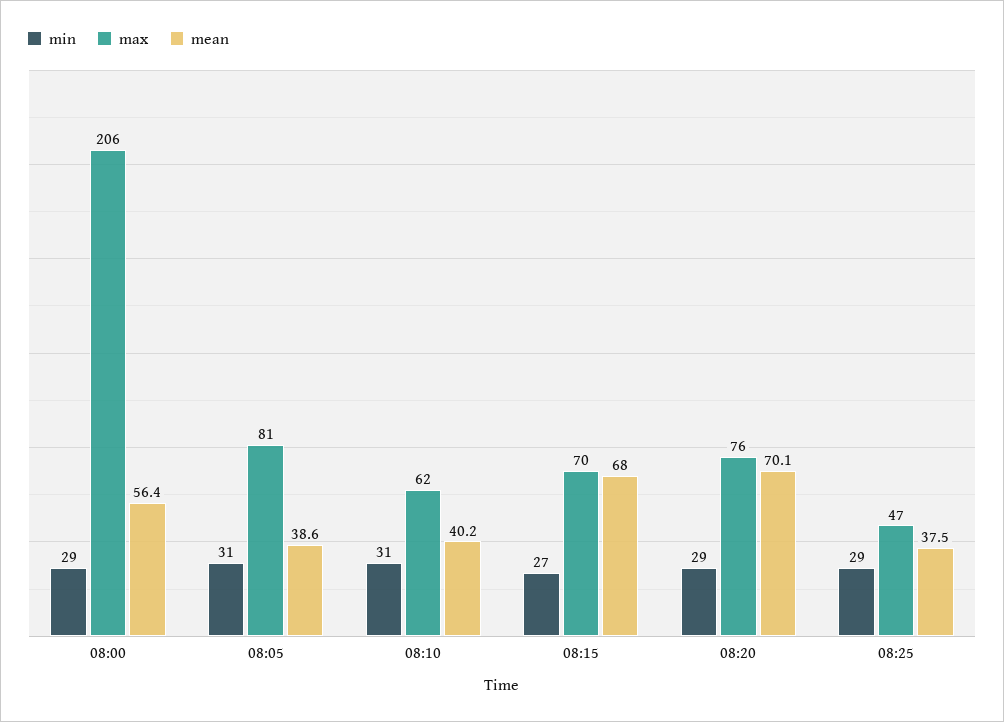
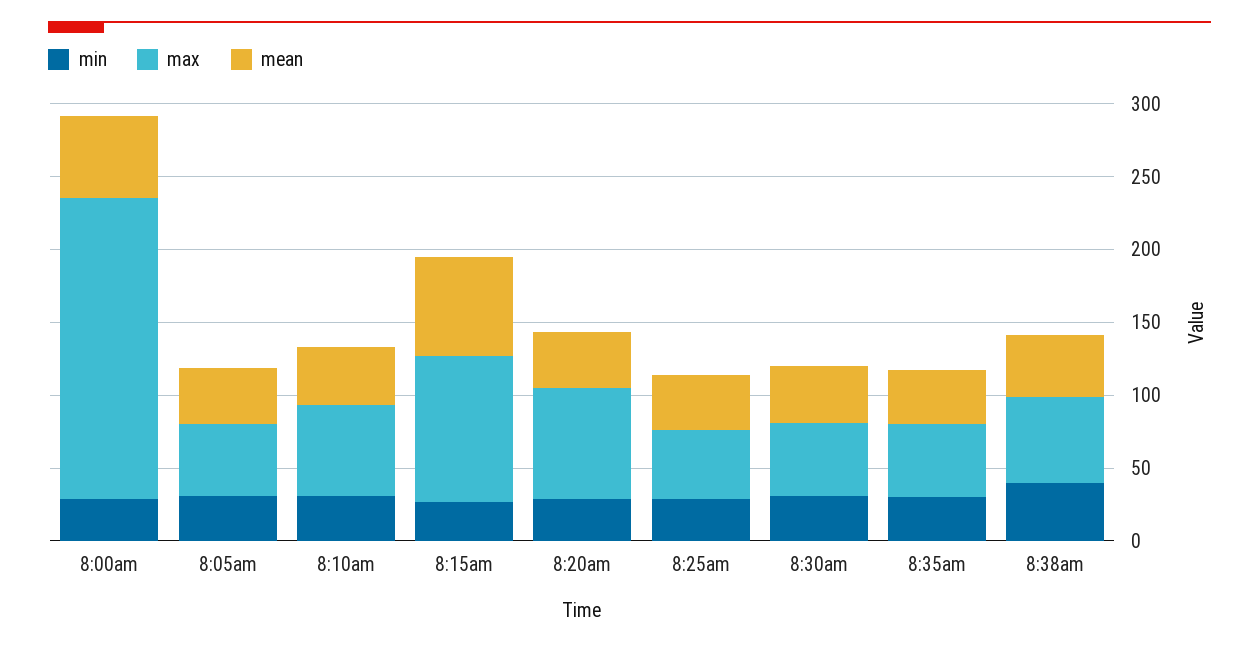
max, 08:05: 81 -> 50
max, 08:15: 70 -> 100
mean, 08:20: 70.1 -> 40
min, 8:30am: none -> 30
max, 8:30am: none -> 50
mean, 8:30am: none -> 40
min, 8:35am: none -> 30
max, 8:35am: none -> 50
mean, 8:35am: none -> 40
min, 8:38am: none -> 40
max, 8:38am: none -> 60
mean, 8:38am: none -> 40

